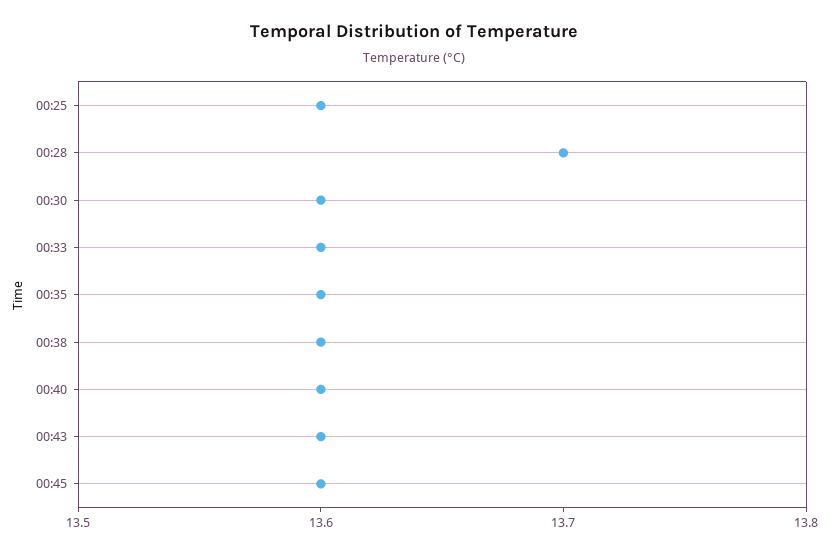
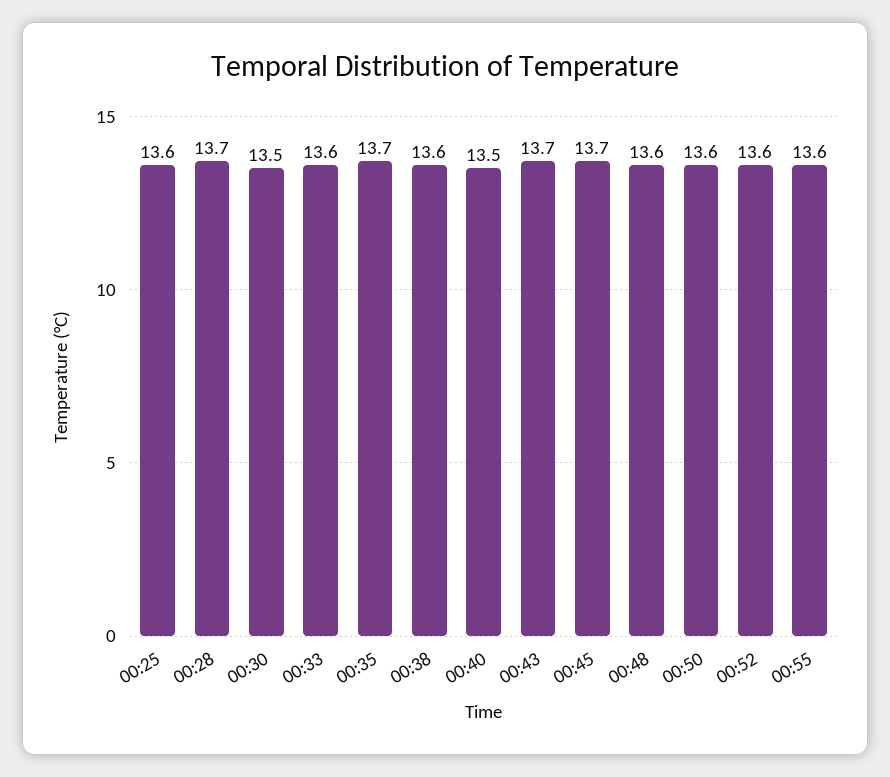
00:30: 13.6 -> 13.5
00:35: 13.6 -> 13.7
00:40: 13.6 -> 13.5
00:43: 13.6 -> 13.7
00:45: 13.6 -> 13.7
00:48: none -> 13.6
00:50: none -> 13.6
00:52: none -> 13.6
00:55: none -> 13.6

